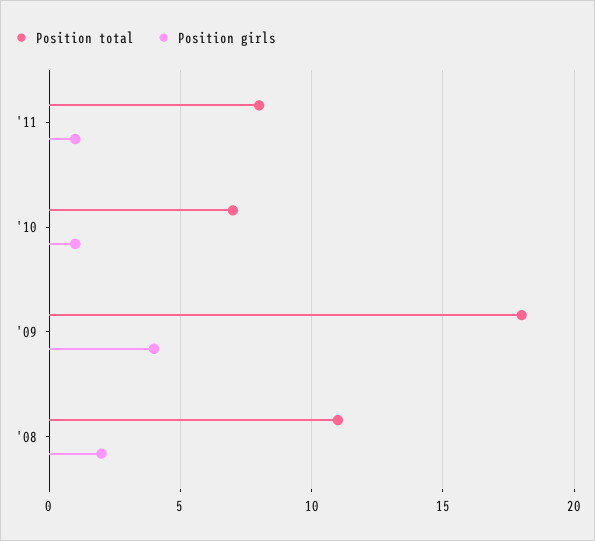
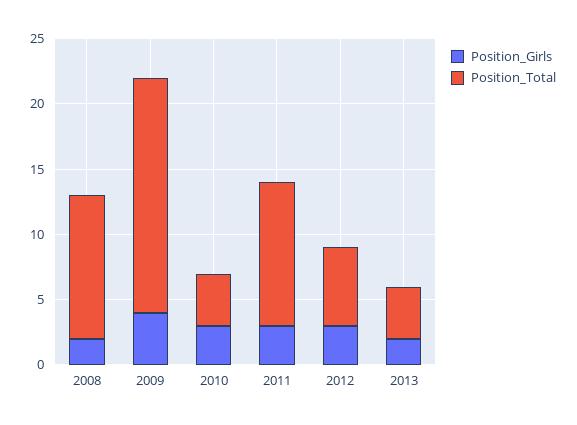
Position total, '11: 8 -> 11
Position girls, '11: 1 -> 3
Position total, '10: 7 -> 4
Position girls, '10: 1 -> 3
Position girls, 2012: none -> 3
Position total, 2012: none -> 6
Position girls, 2013: none -> 2
Position total, 2013: none -> 4

